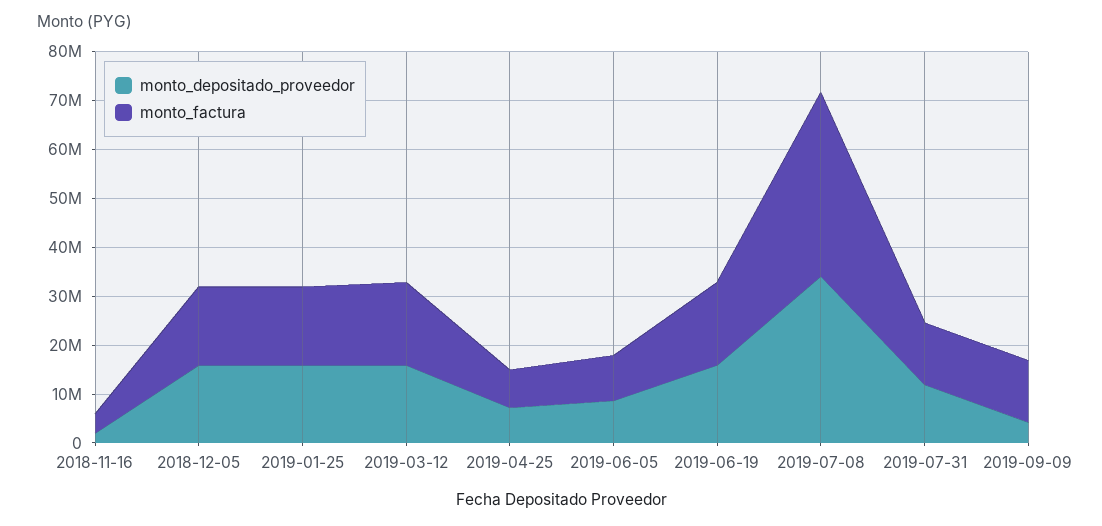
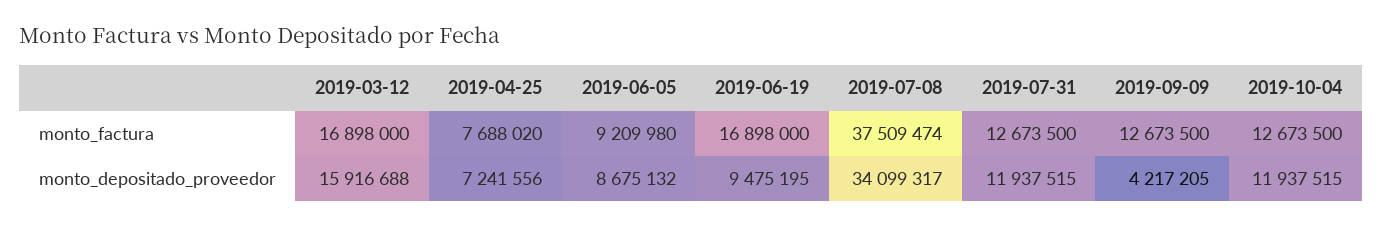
monto_depositado_proveedor, 2018-11-16: 2000000 -> none
monto_factura, 2018-11-16: 4000000 -> none
monto_depositado_proveedor, 2018-12-05: 16000000 -> none
monto_factura, 2018-12-05: 16000000 -> none
monto_depositado_proveedor, 2019-01-25: 16000000 -> none
monto_factura, 2019-01-25: 16000000 -> none
monto_depositado_proveedor, 2019-06-19: 16000000 -> 9475195
monto_factura, 2019-10-04: none -> 12673500
monto_depositado_proveedor, 2019-10-04: none -> 11937515

